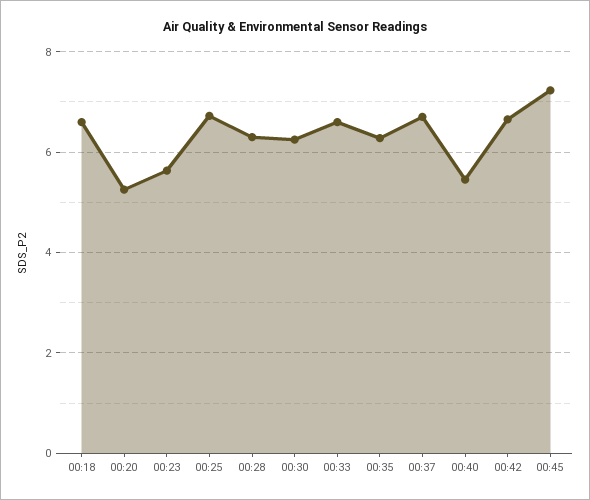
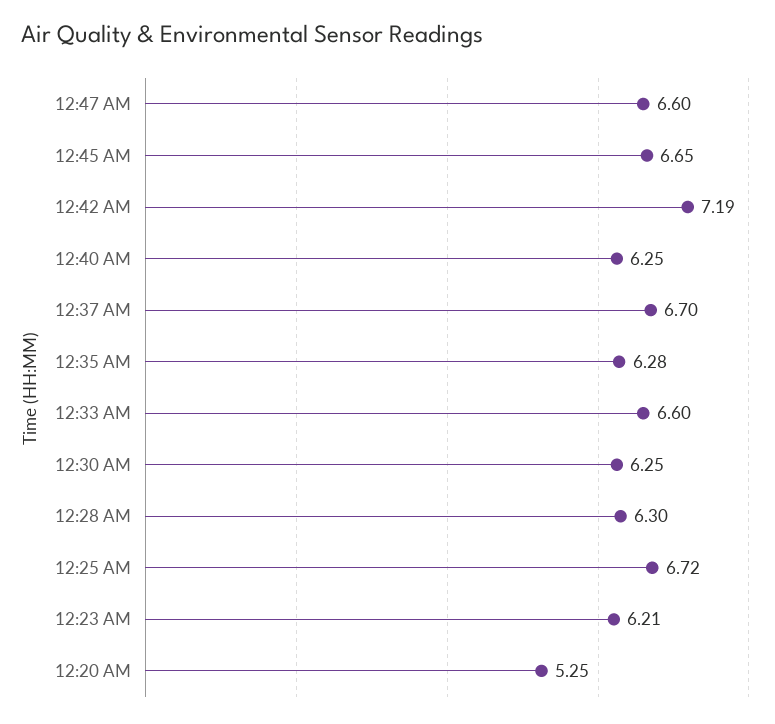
00:18: 6.6 -> none
00:23: 5.6 -> 6.21
00:40: 5.4 -> 6.25
00:42: 6.6 -> 7.19
00:45: 7.2 -> 6.65
12:47 AM: none -> 6.6

